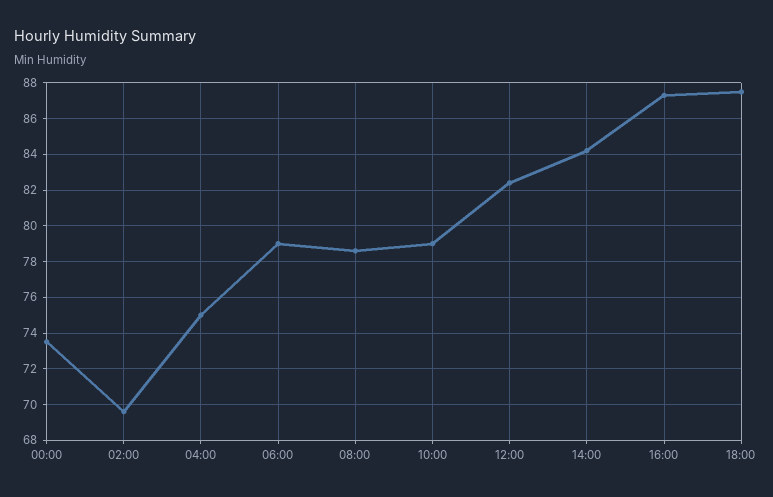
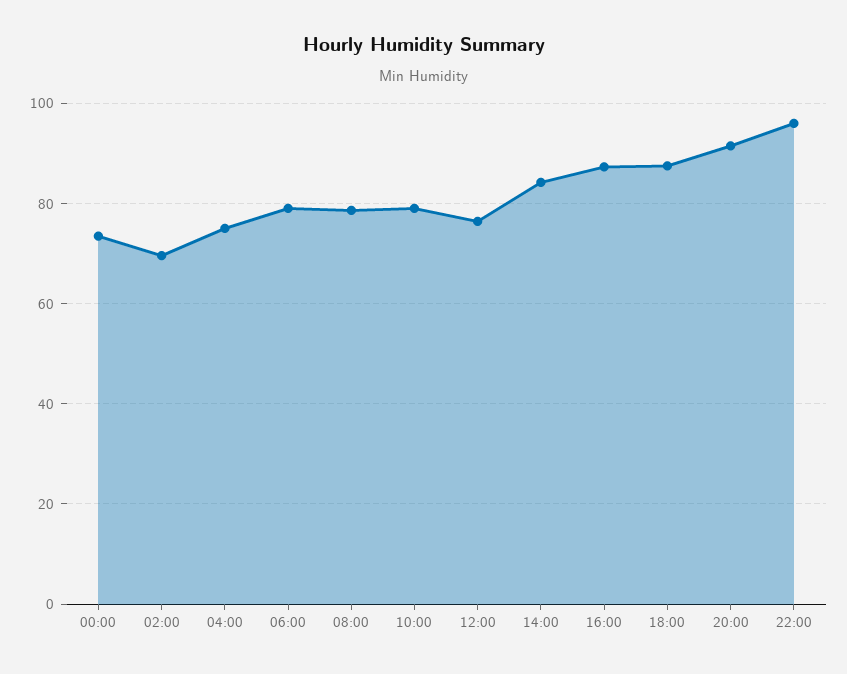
12:00: 82.5 -> 76
20:00: none -> 92
22:00: none -> 96

